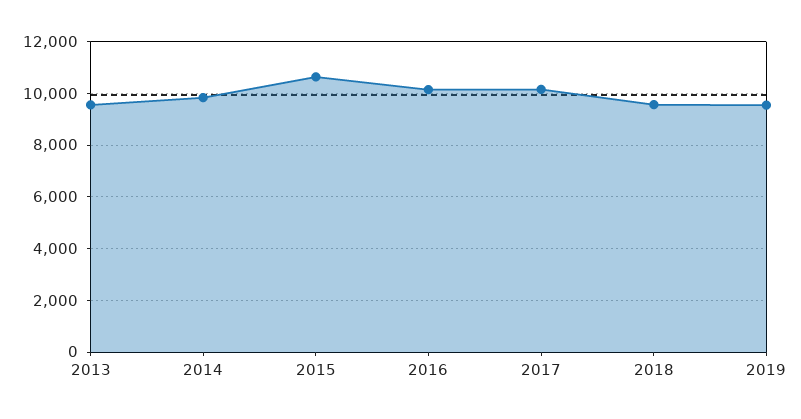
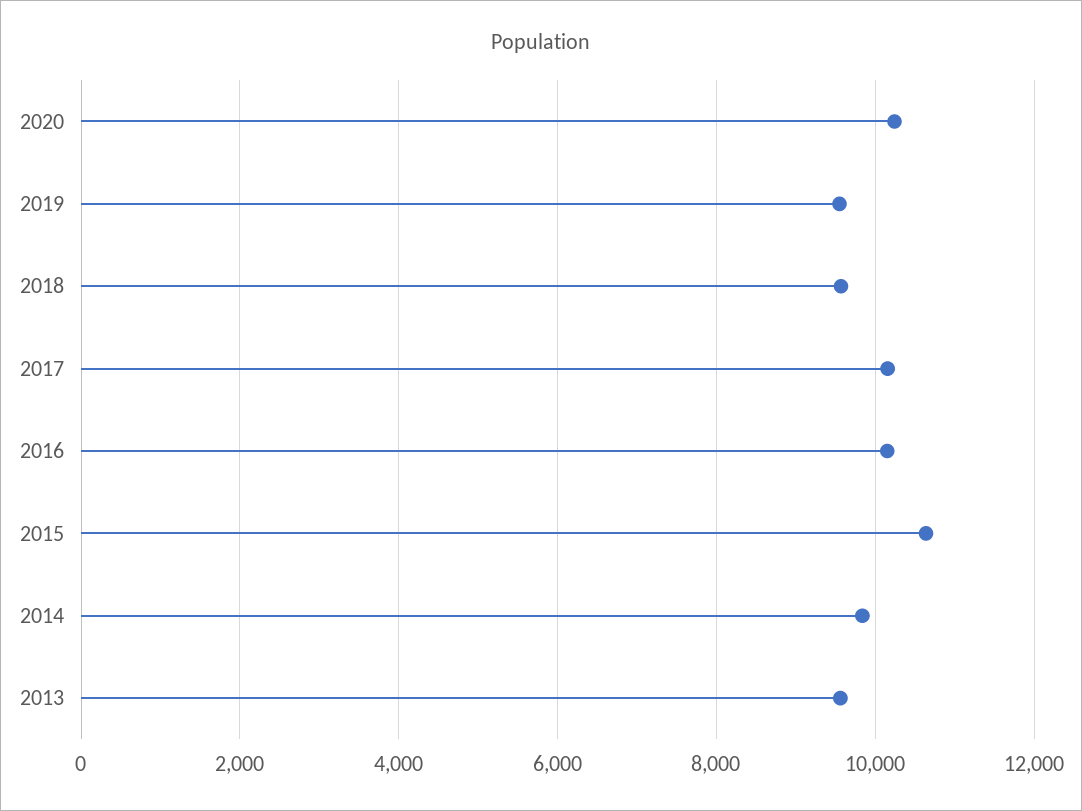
2020: none -> 10200

